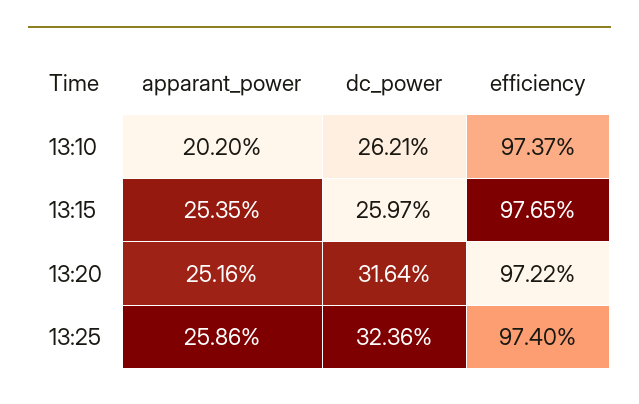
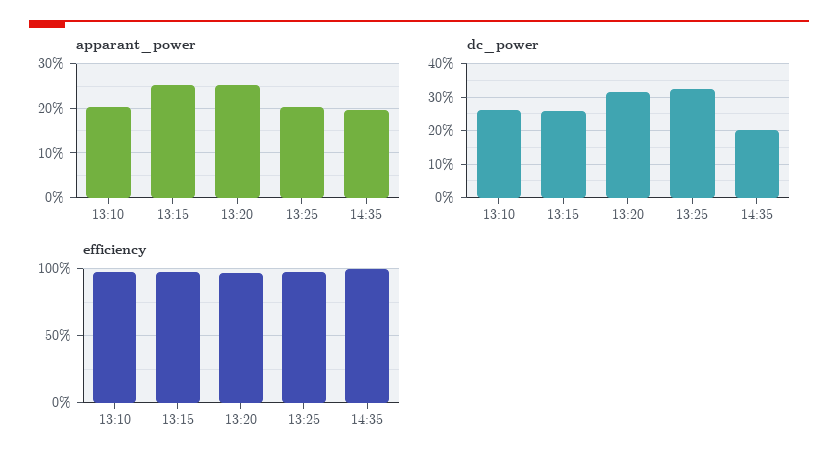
apparant_power, 13:25: 25.86 -> 20
apparant_power, 14:35: none -> 20
dc_power, 14:35: none -> 20
efficiency, 14:35: none -> 100

